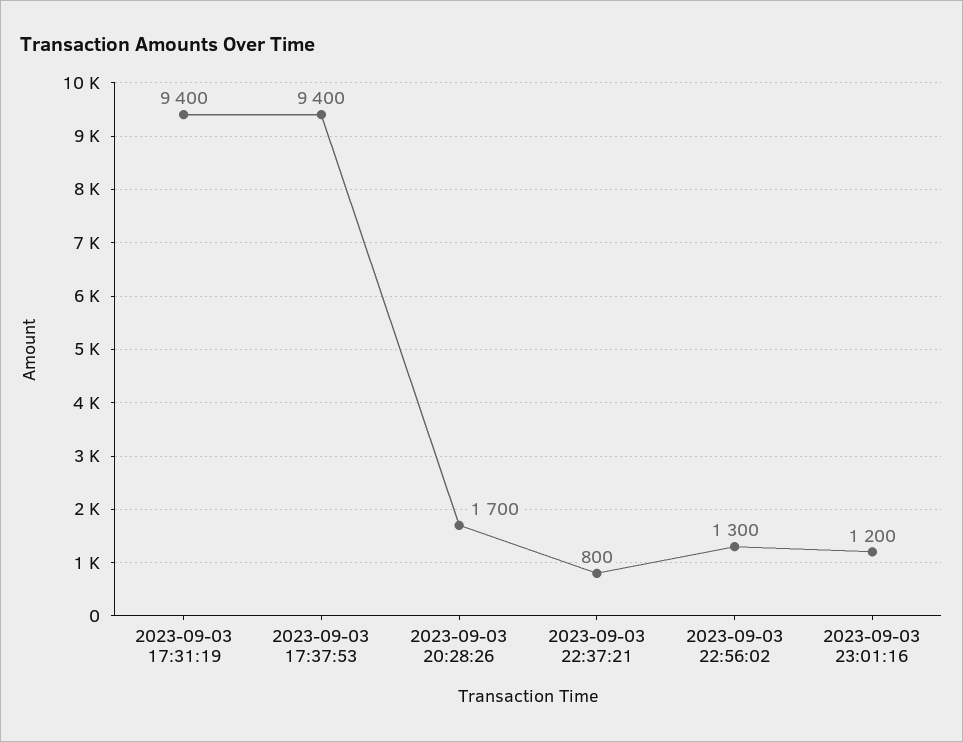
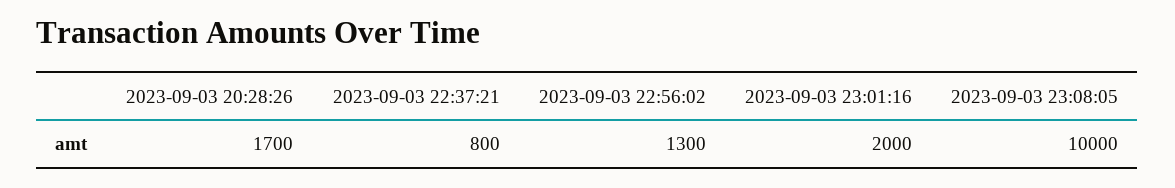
2023-09-03 17:31:19: 9400 -> none
2023-09-03 17:37:53: 9400 -> none
2023-09-03 23:01:16: 1200 -> 2000
2023-09-03 23:08:05: none -> 10000

